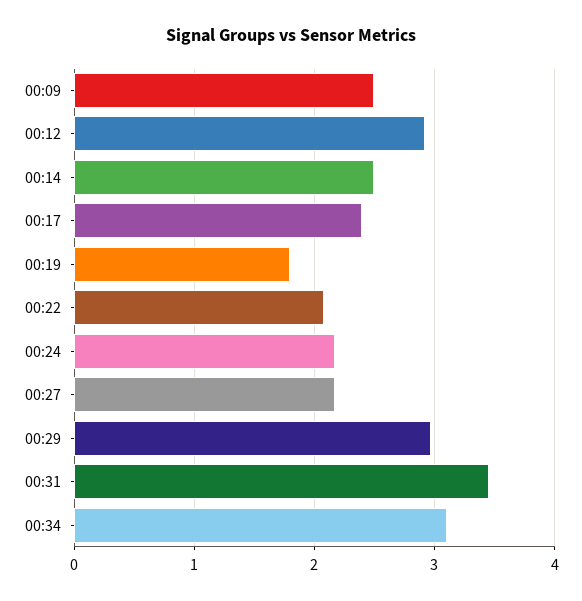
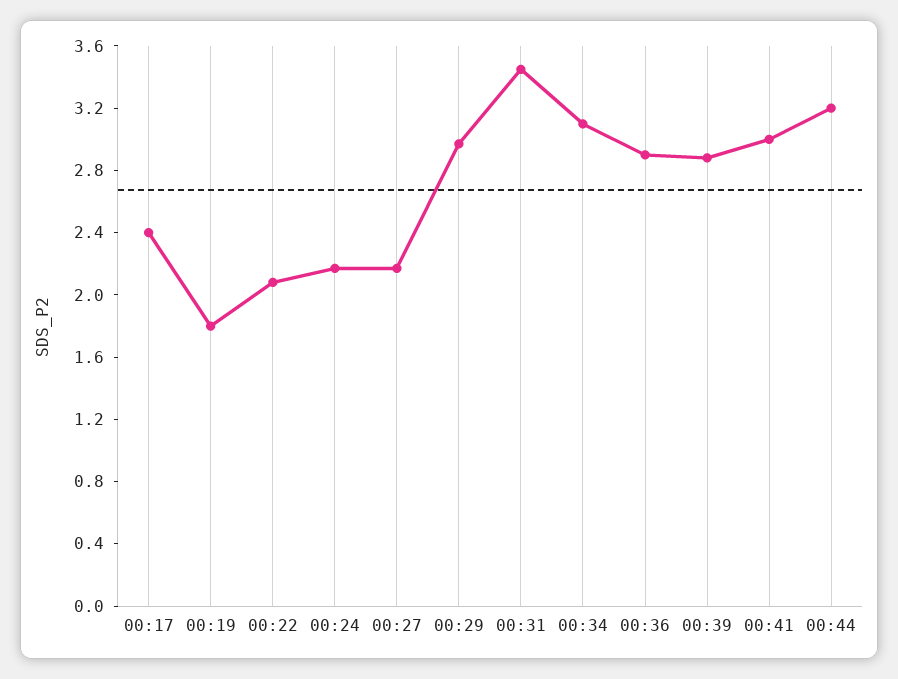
00:09: 2.5 -> none
00:12: 2.9 -> none
00:14: 2.5 -> none
00:36: none -> 2.9
00:39: none -> 2.9
00:41: none -> 3
00:44: none -> 3.2

